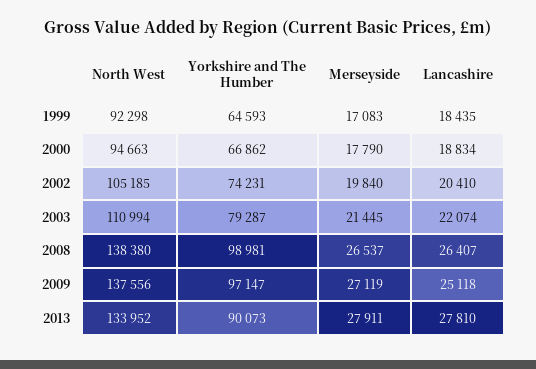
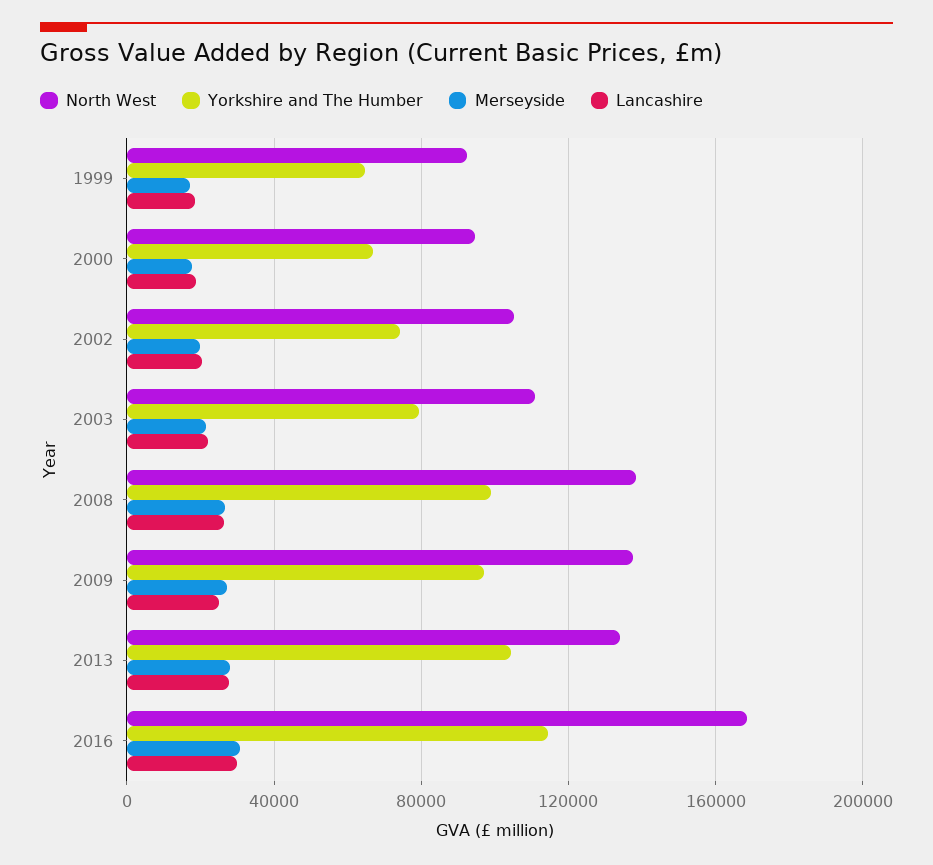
Yorkshire and The Humber, 2013: 90073 -> 105000
North West, 2016: none -> 170000
Yorkshire and The Humber, 2016: none -> 115000
Merseyside, 2016: none -> 30000
Lancashire, 2016: none -> 30000

